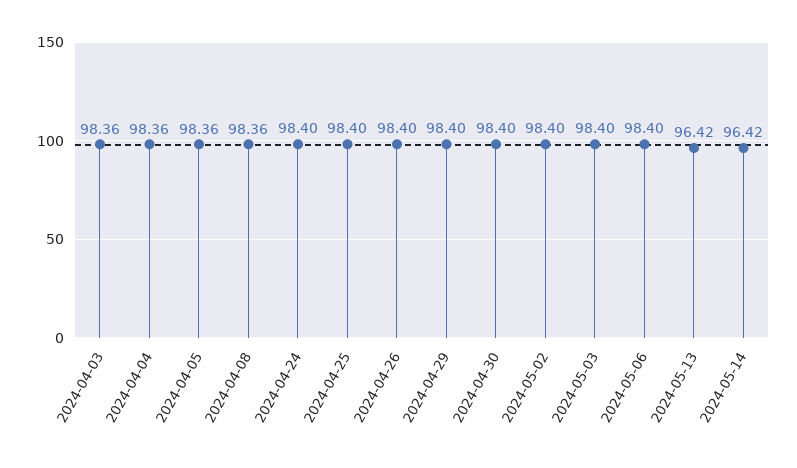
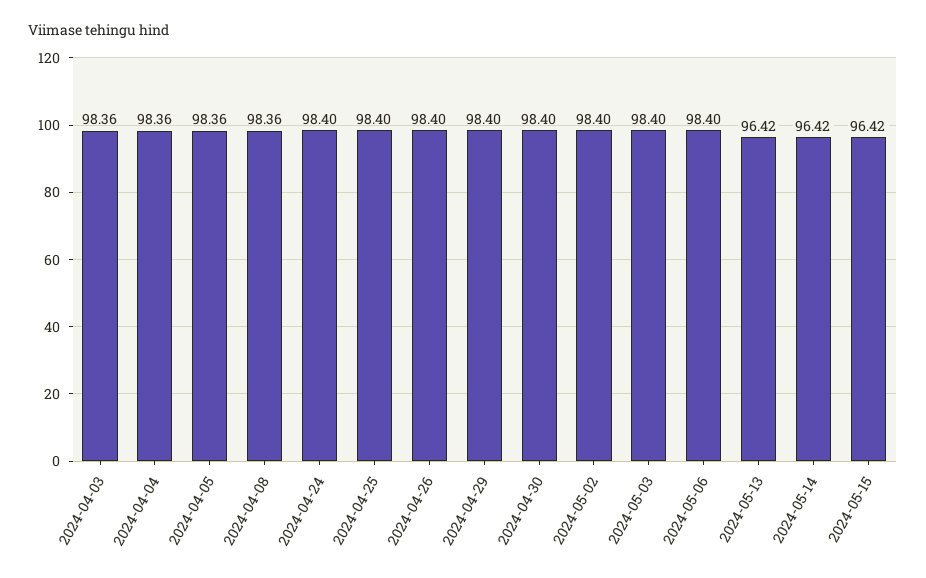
2024-05-15: none -> 96.42

